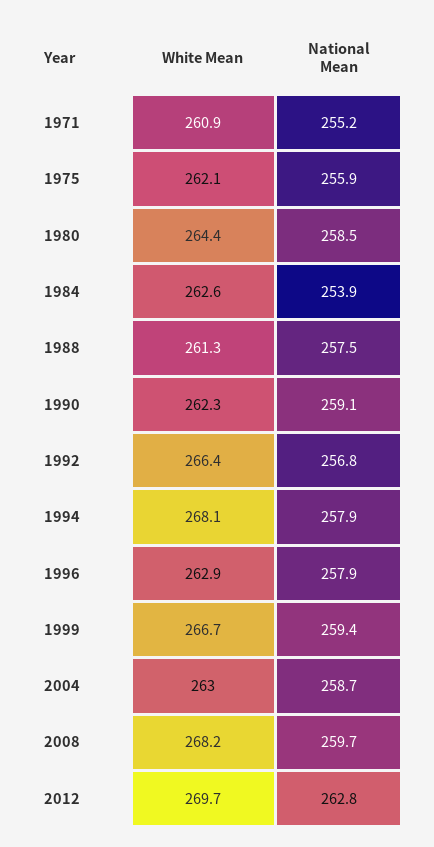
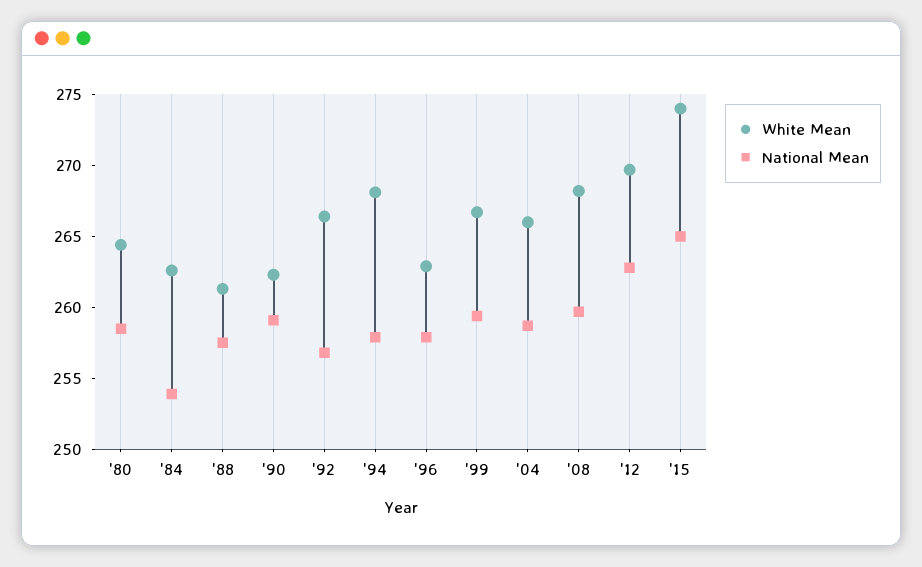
White Mean, 1971: 260.9 -> none
National Mean, 1971: 255.2 -> none
White Mean, 1975: 262.1 -> none
National Mean, 1975: 255.9 -> none
White Mean, 2004: 263 -> 266
White Mean, '15: none -> 274
National Mean, '15: none -> 265

